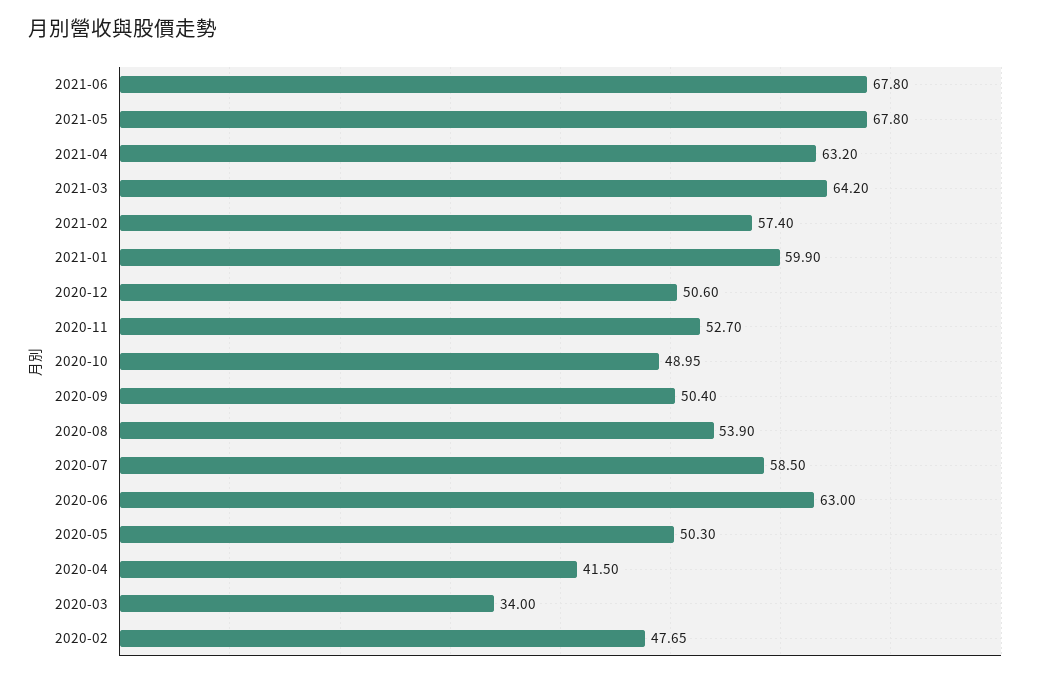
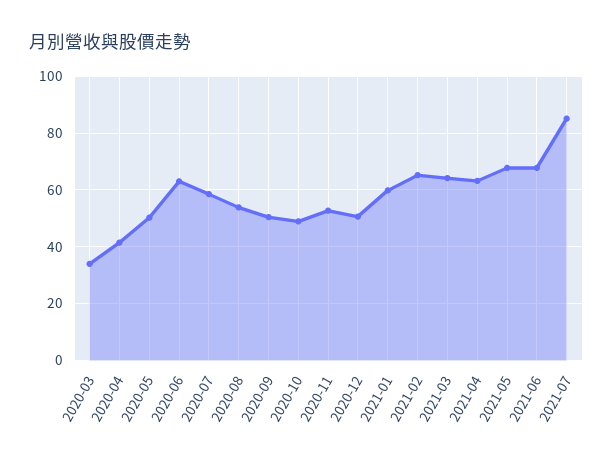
2021-02: 57.4 -> 65
2020-02: 47.65 -> none
2021-07: none -> 85

